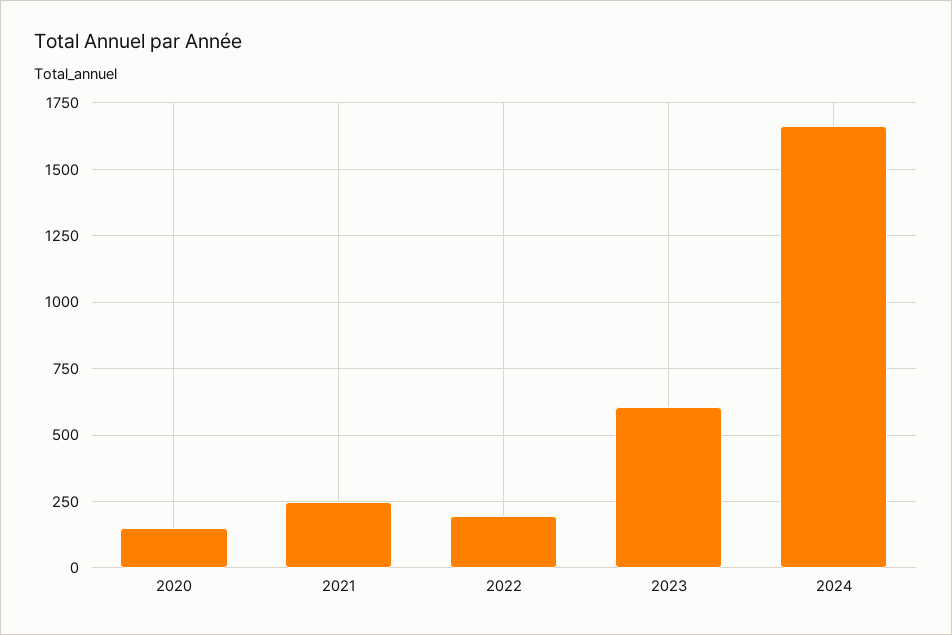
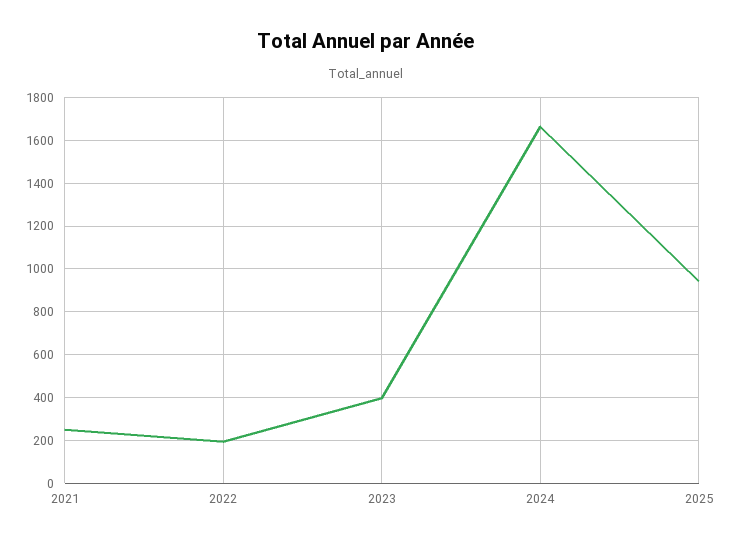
2020: 150 -> none
2023: 600 -> 400
2025: none -> 950

